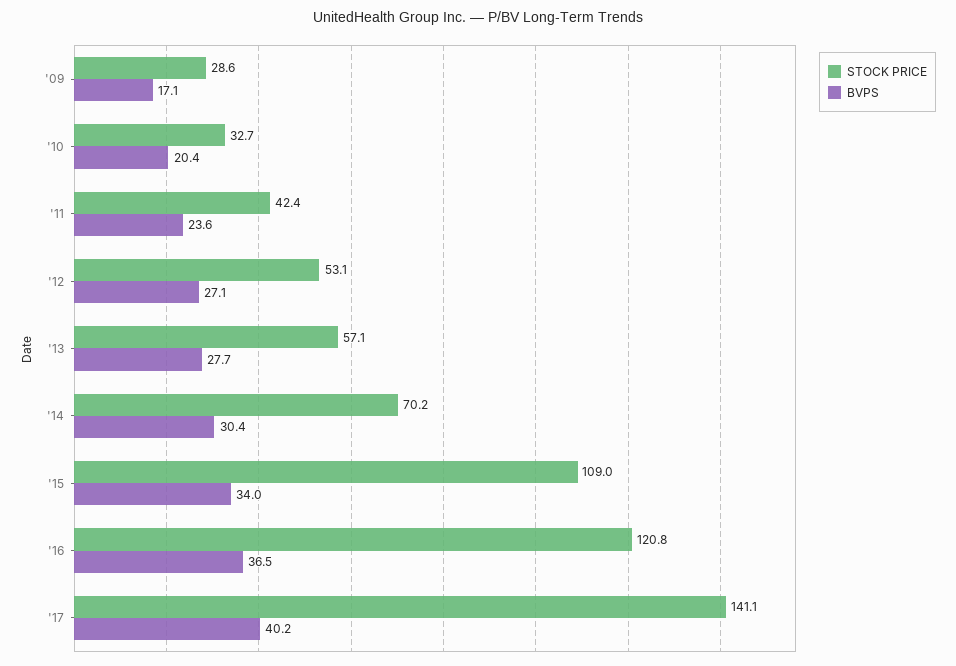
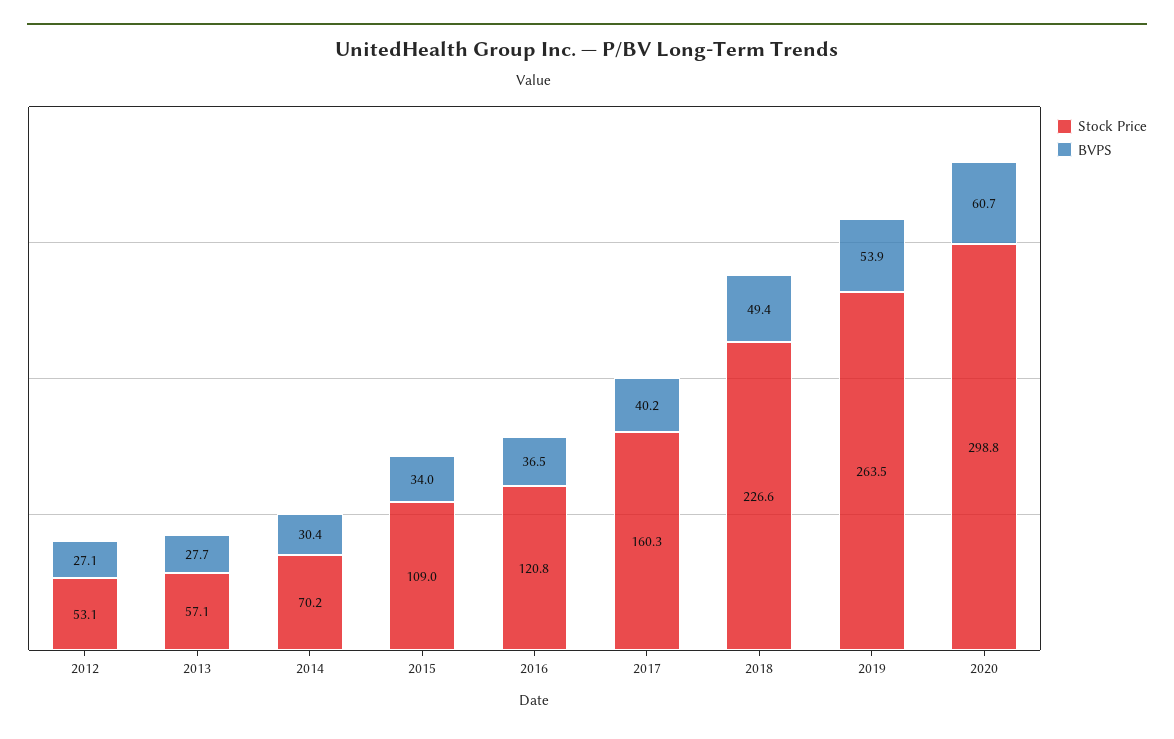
STOCK PRICE, '09: 28.6 -> none
BVPS, '09: 17.1 -> none
STOCK PRICE, '10: 32.7 -> none
BVPS, '10: 20.4 -> none
STOCK PRICE, '11: 42.4 -> none
BVPS, '11: 23.6 -> none
STOCK PRICE, '17: 141.1 -> 160.3
STOCK PRICE, 2018: none -> 226.6
BVPS, 2018: none -> 49.4
STOCK PRICE, 2019: none -> 263.5
BVPS, 2019: none -> 53.9
STOCK PRICE, 2020: none -> 298.8
BVPS, 2020: none -> 60.7

